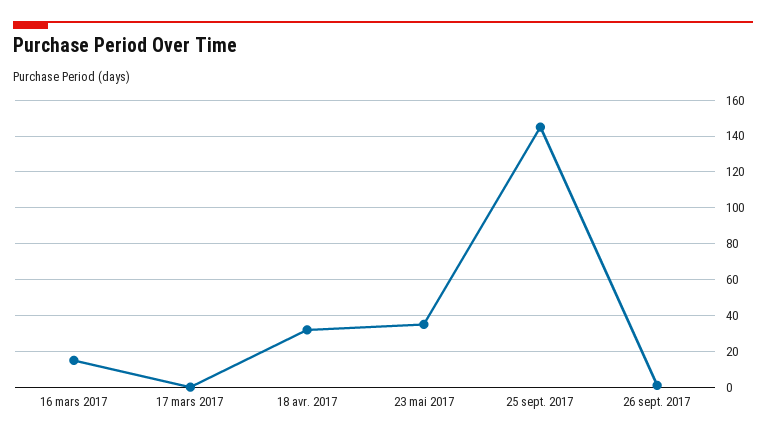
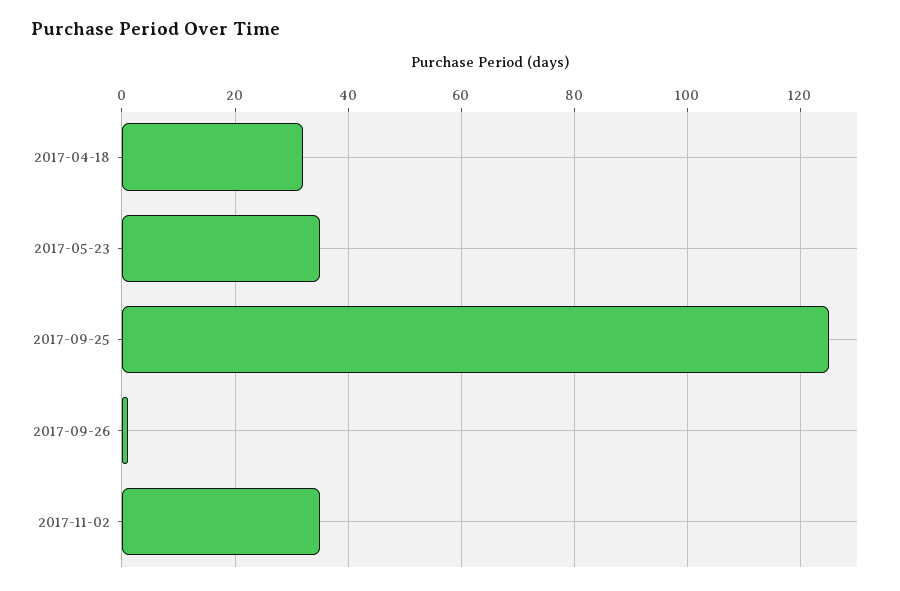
16 mars 2017: 15 -> none
17 mars 2017: 0 -> none
25 sept. 2017: 145 -> 125
2017-11-02: none -> 35

